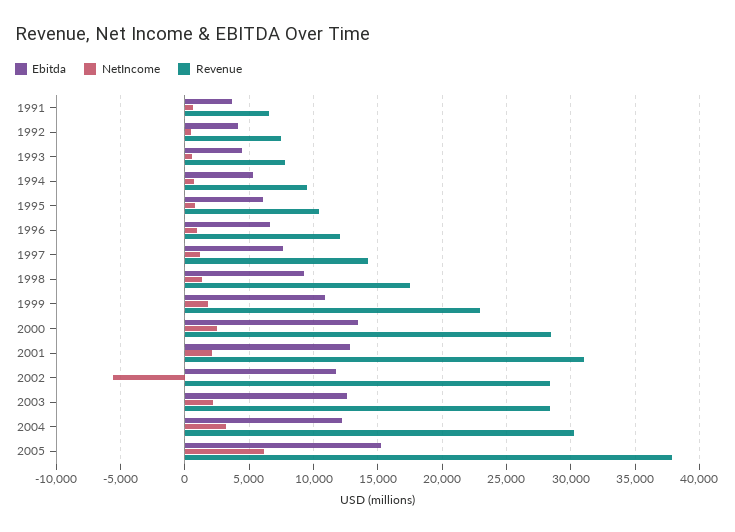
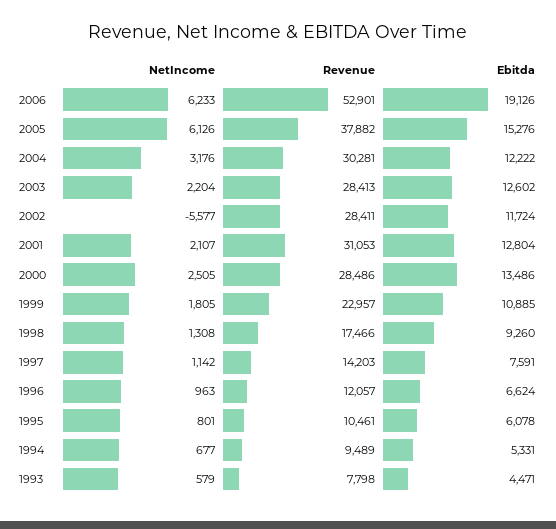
Ebitda, 1991: 3500 -> none
NetIncome, 1991: 500 -> none
Revenue, 1991: 6500 -> none
Ebitda, 1992: 4000 -> none
NetIncome, 1992: 500 -> none
Revenue, 1992: 7500 -> none
NetIncome, 2006: none -> 6233
Revenue, 2006: none -> 52901
Ebitda, 2006: none -> 19126

